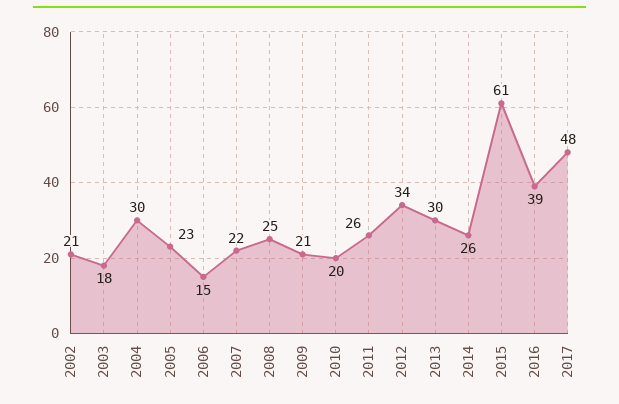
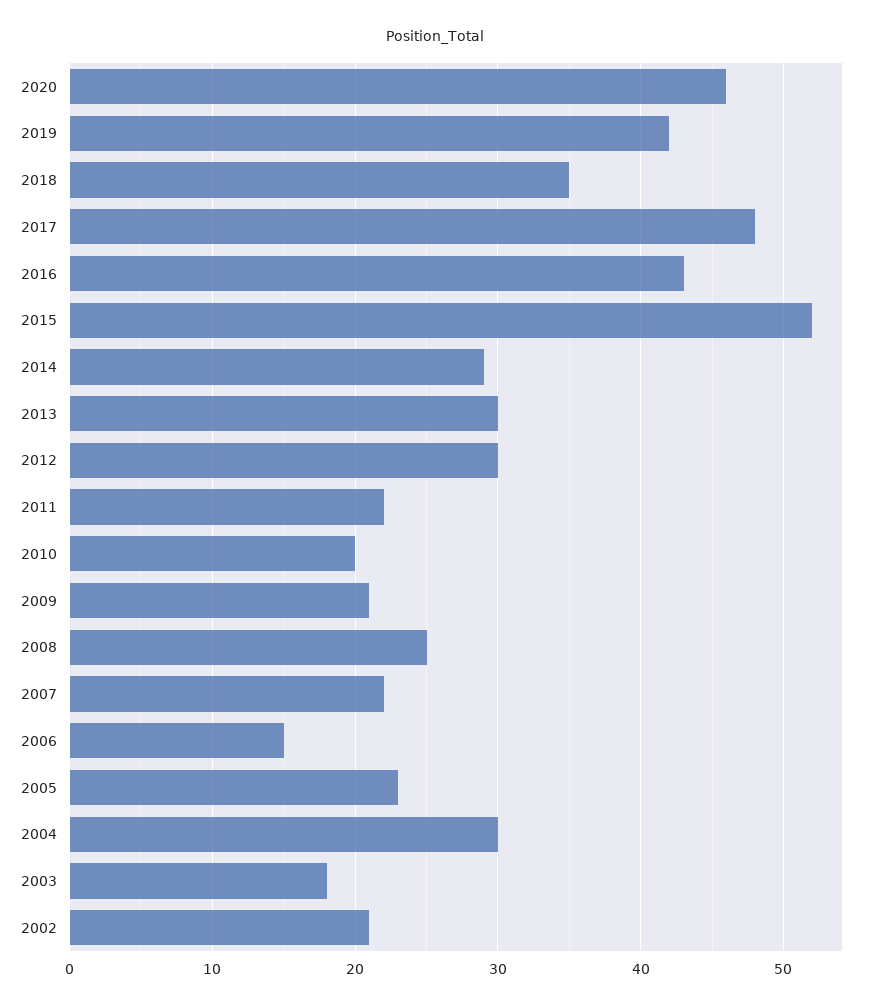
2011: 26 -> 22
2012: 34 -> 30
2014: 26 -> 29
2015: 61 -> 52
2016: 39 -> 43
2020: none -> 46
2019: none -> 42
2018: none -> 35

